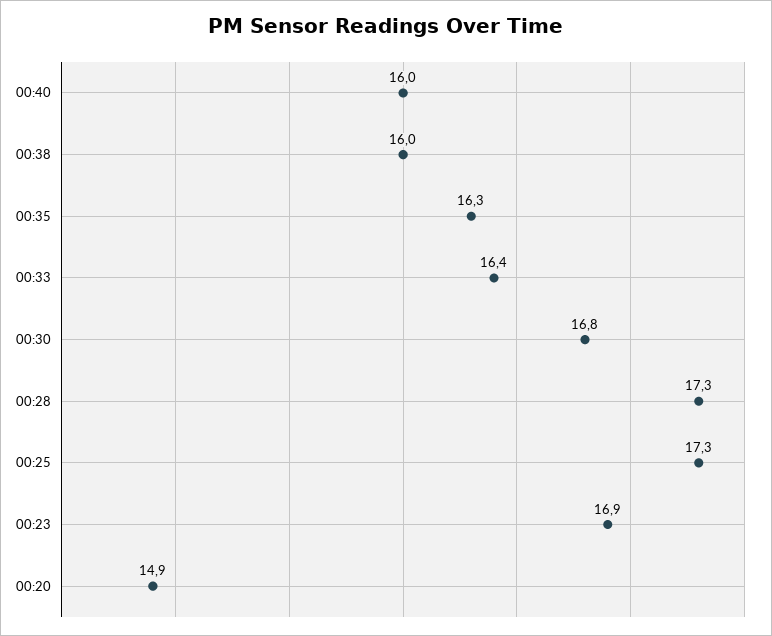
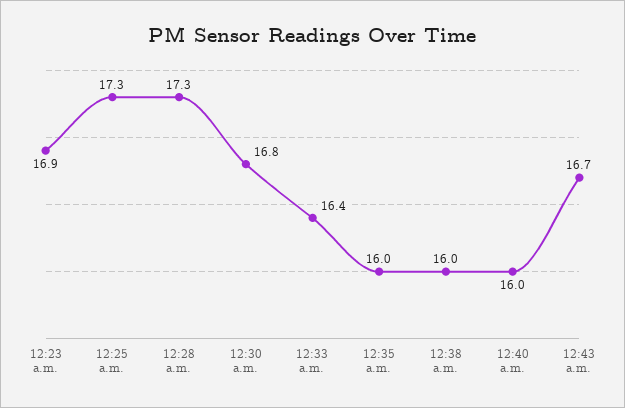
00:35: 16.3 -> 16
00:20: 14.9 -> none
12:43 a.m.: none -> 16.7

